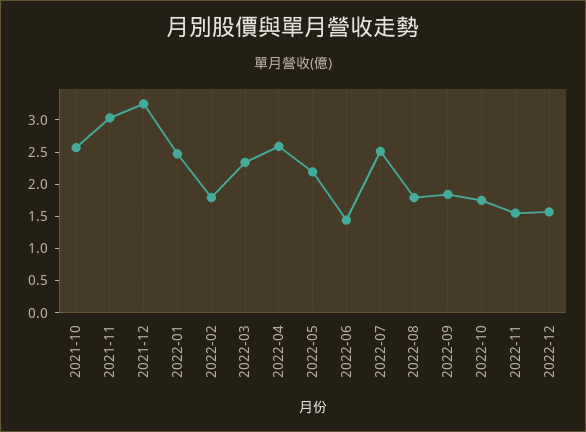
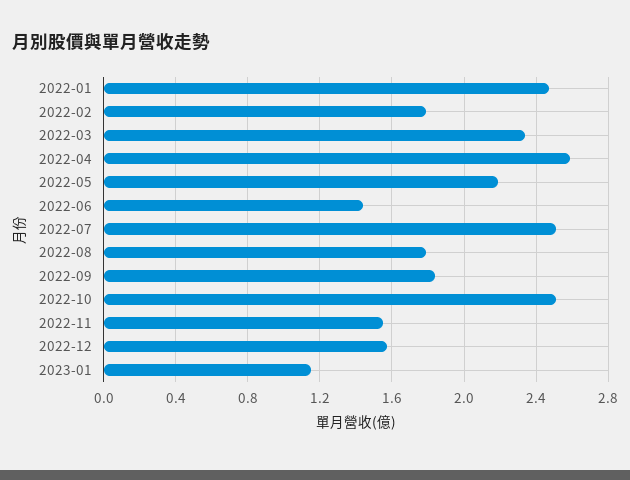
2021-10: 2.5 -> none
2021-11: 3 -> none
2021-12: 3.25 -> none
2022-10: 1.75 -> 2.5
2023-01: none -> 1.15

